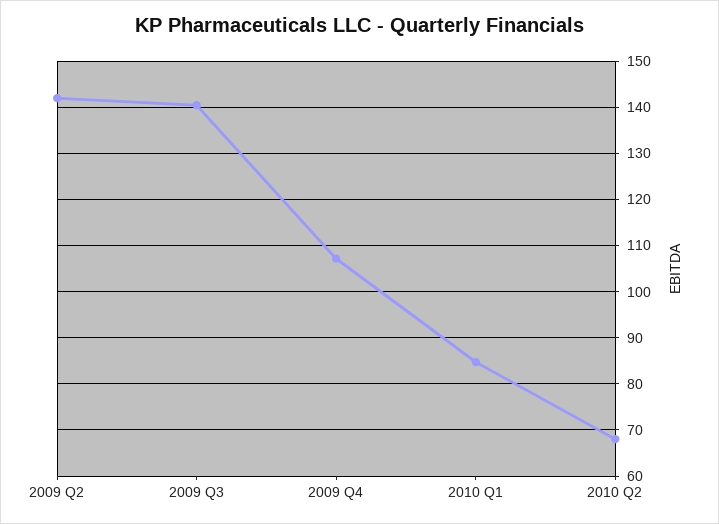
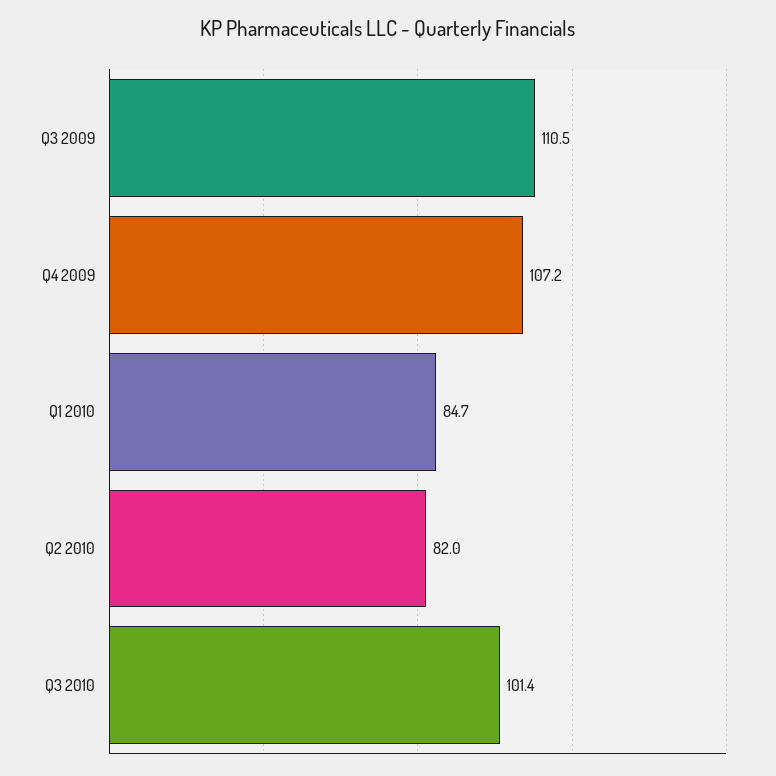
2009 Q2: 142 -> none
2009 Q3: 140 -> 110.5
2010 Q2: 68 -> 82
Q3 2010: none -> 101.4

